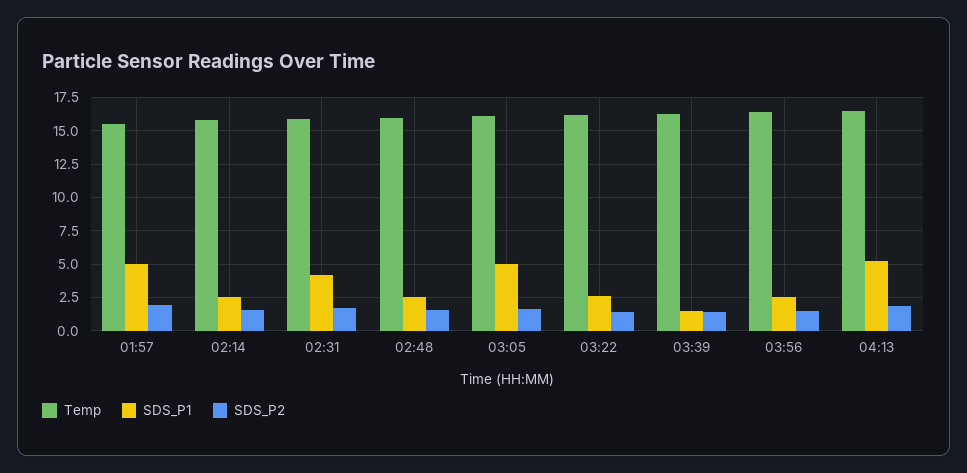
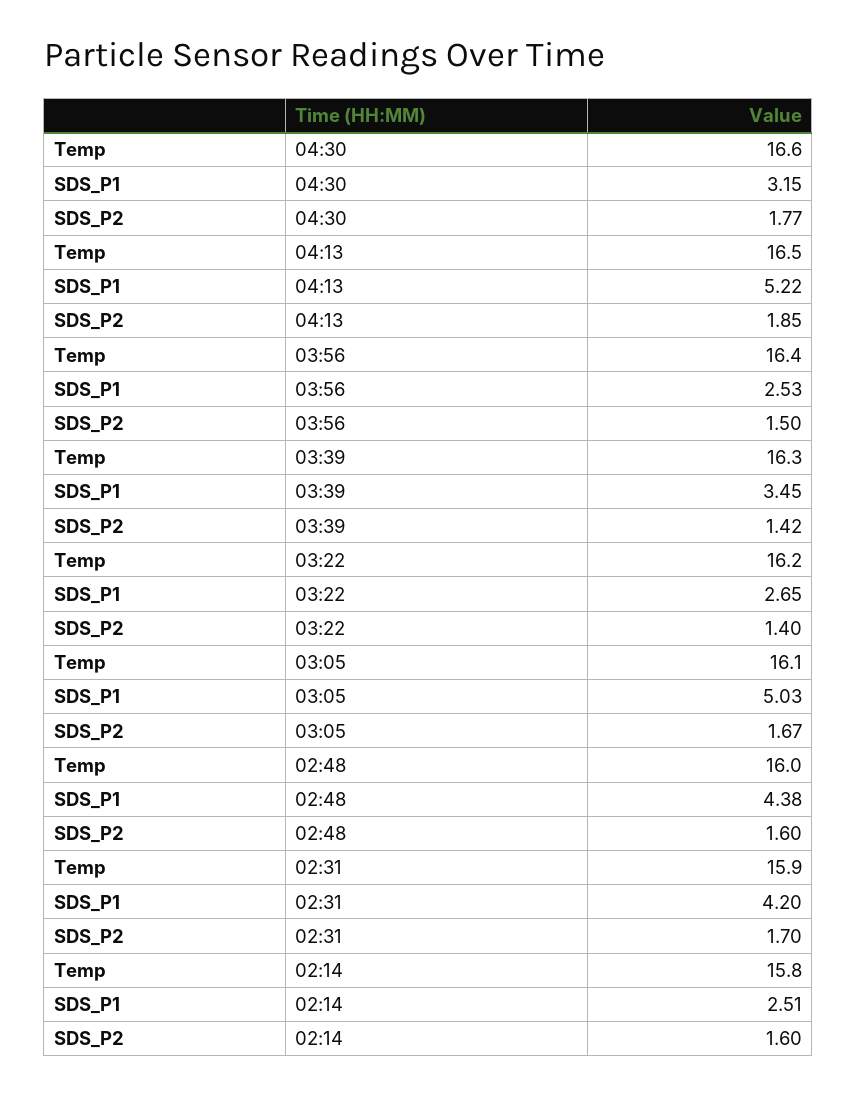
Temp, 01:57: 15.5 -> none
SDS_P1, 01:57: 5 -> none
SDS_P2, 01:57: 2 -> none
SDS_P1, 02:48: 2.5 -> 4.38
SDS_P1, 03:39: 1.5 -> 3.45
Temp, 04:30: none -> 16.6
SDS_P1, 04:30: none -> 3.15
SDS_P2, 04:30: none -> 1.77

